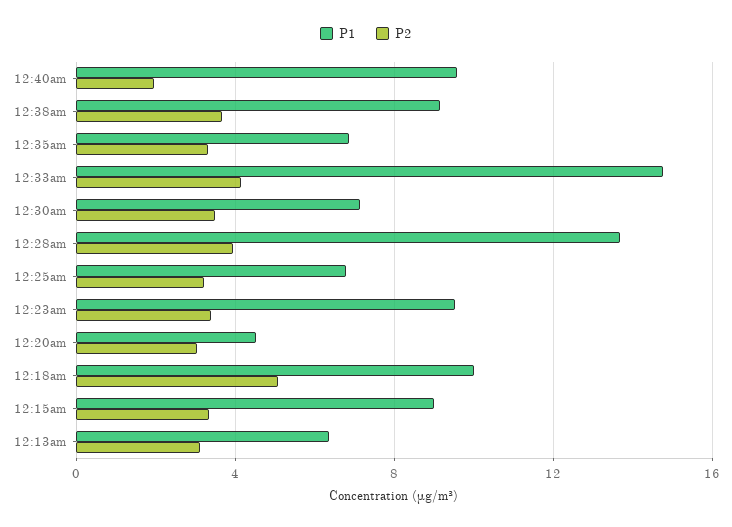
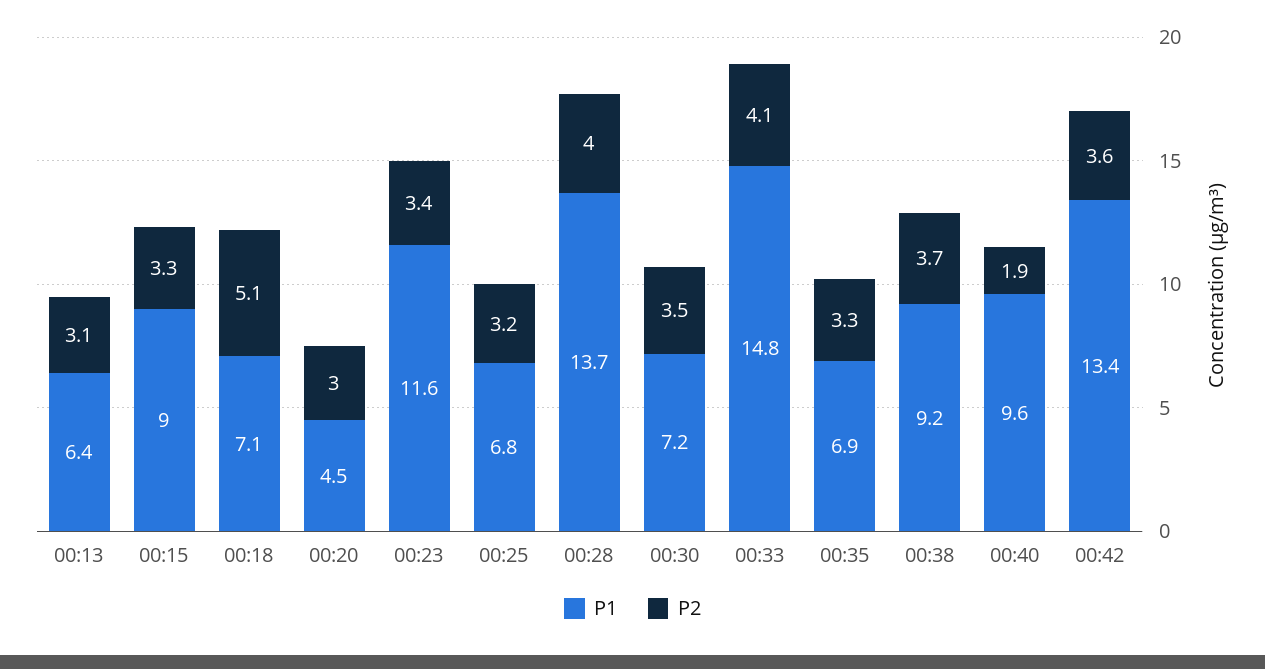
P1, 12:23am: 9.5 -> 11.6
P1, 12:18am: 10 -> 7.1
P1, 00:42: none -> 13.4
P2, 00:42: none -> 3.6

